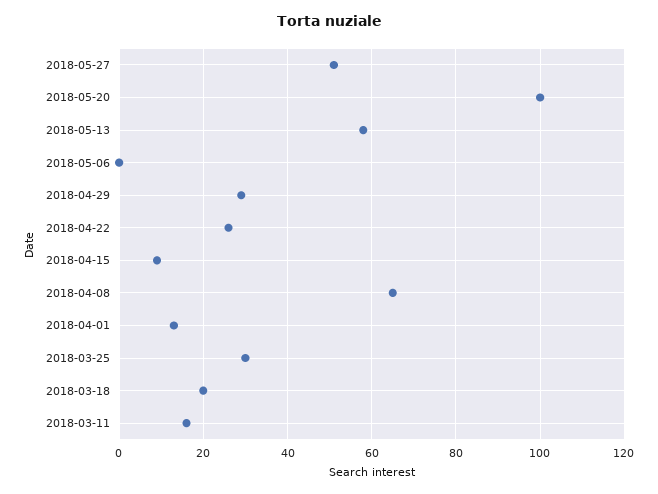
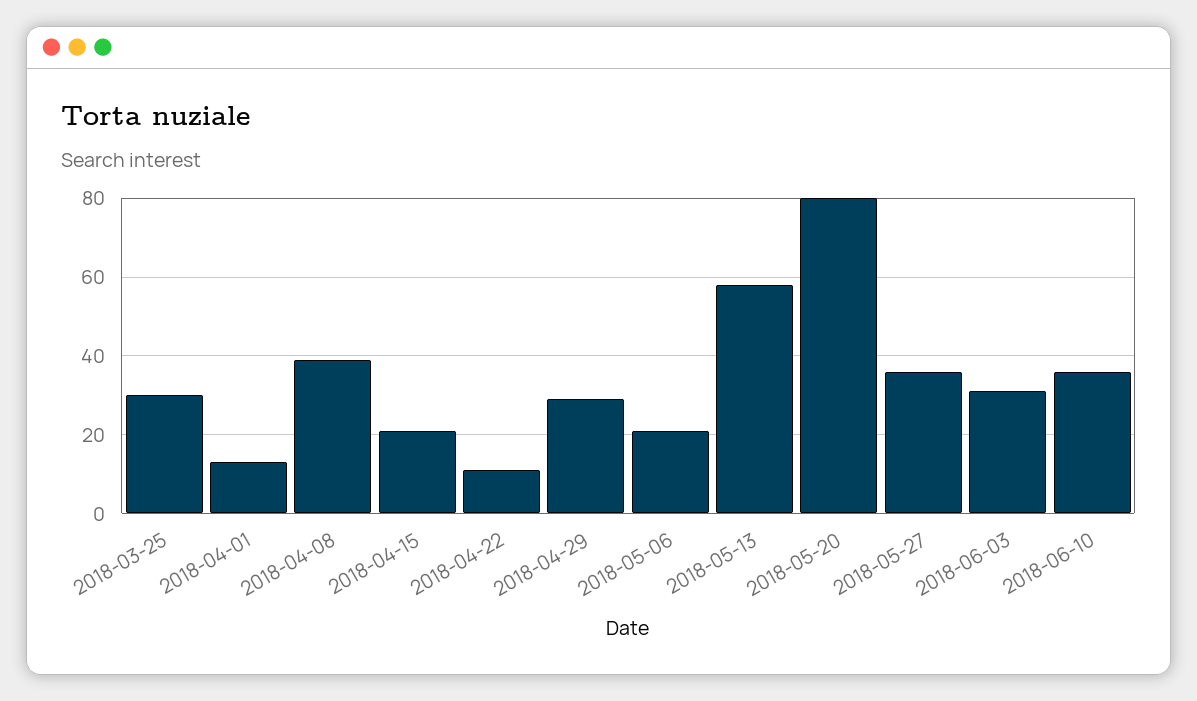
2018-05-27: 50 -> 35
2018-05-20: 100 -> 80
2018-05-06: 0 -> 20
2018-04-22: 25 -> 10
2018-04-15: 10 -> 20
2018-04-08: 65 -> 40
2018-03-18: 20 -> none
2018-03-11: 15 -> none
2018-06-03: none -> 30
2018-06-10: none -> 35

